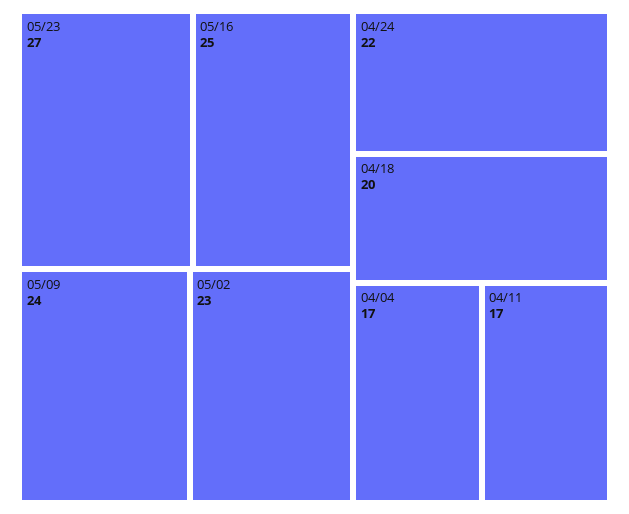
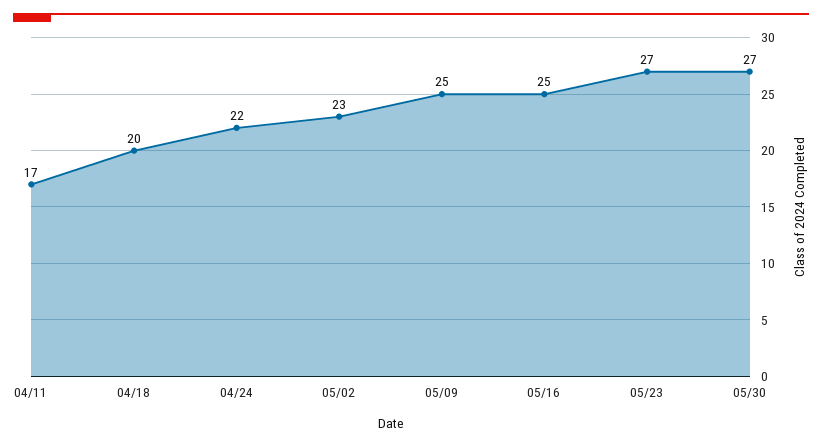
05/09: 24 -> 25
04/04: 17 -> none
05/30: none -> 27

